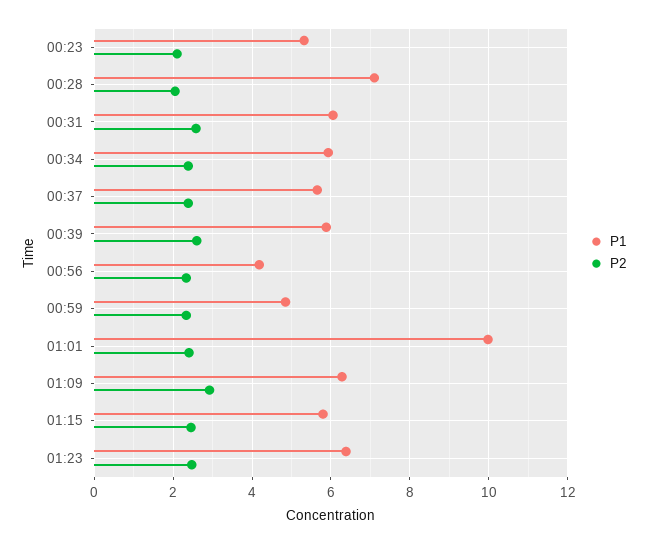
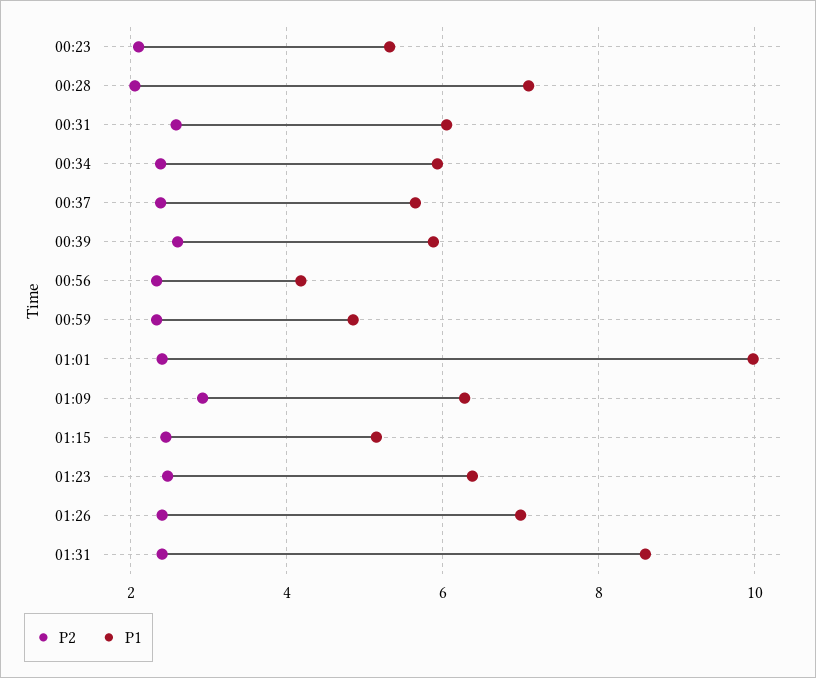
P1, 01:15: 5.8 -> 5.2
P2, 01:26: none -> 2.4
P1, 01:26: none -> 7
P2, 01:31: none -> 2.4
P1, 01:31: none -> 8.6

